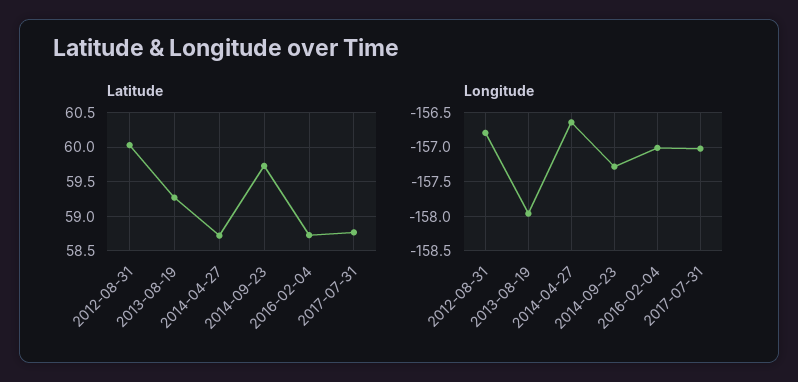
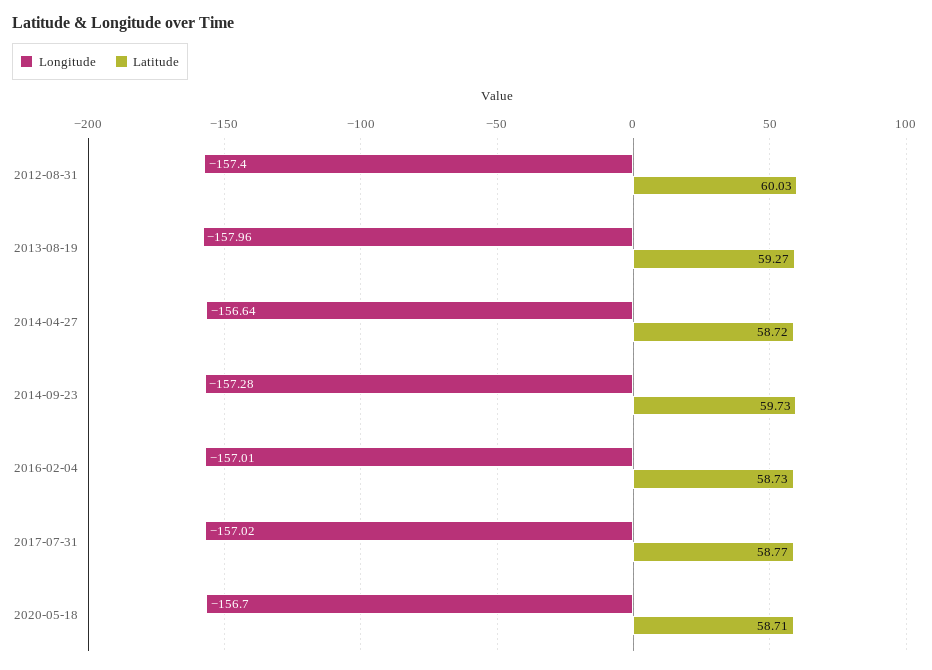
Longitude, 2012-08-31: -156.8 -> -157.4
Longitude, 2020-05-18: none -> -156.7
Latitude, 2020-05-18: none -> 58.71

